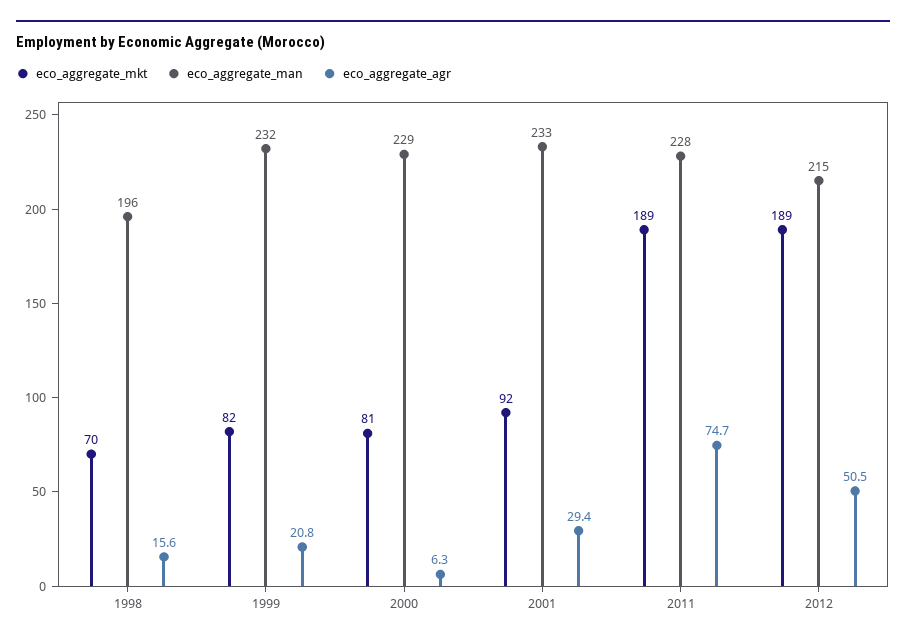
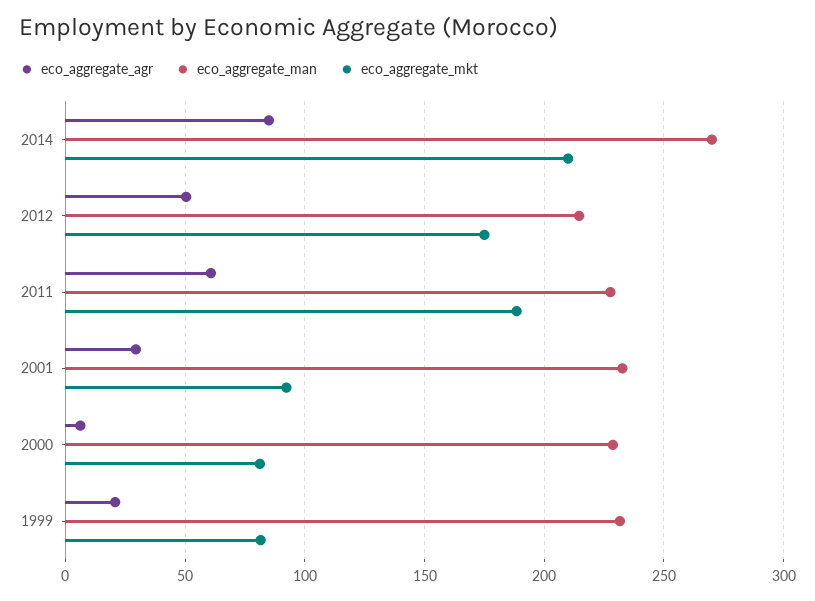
eco_aggregate_mkt, 1998: 70 -> none
eco_aggregate_man, 1998: 196 -> none
eco_aggregate_agr, 1998: 15.6 -> none
eco_aggregate_agr, 2011: 74.7 -> 60
eco_aggregate_mkt, 2012: 189 -> 175
eco_aggregate_agr, 2014: none -> 85
eco_aggregate_man, 2014: none -> 270
eco_aggregate_mkt, 2014: none -> 210

